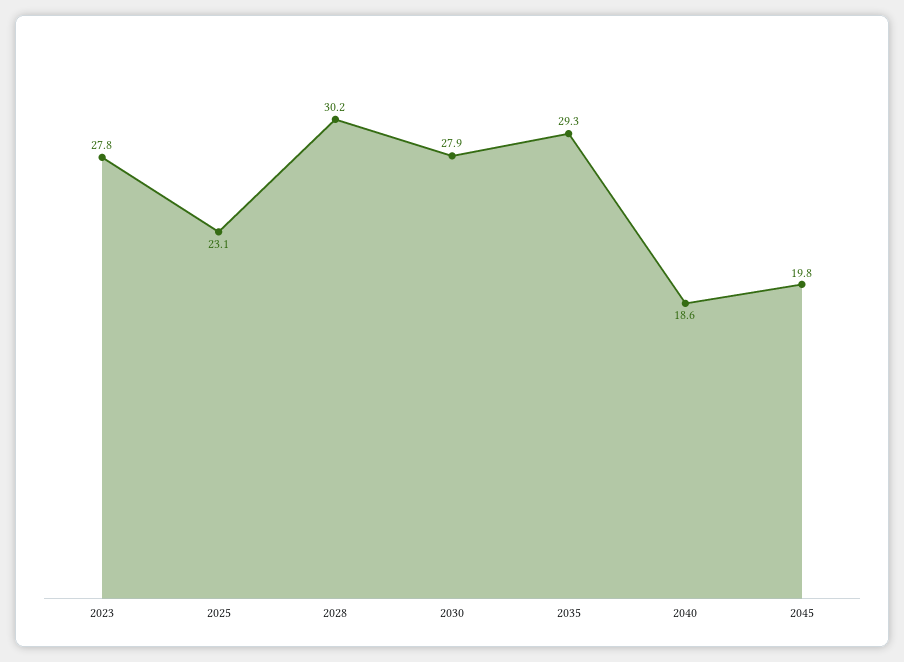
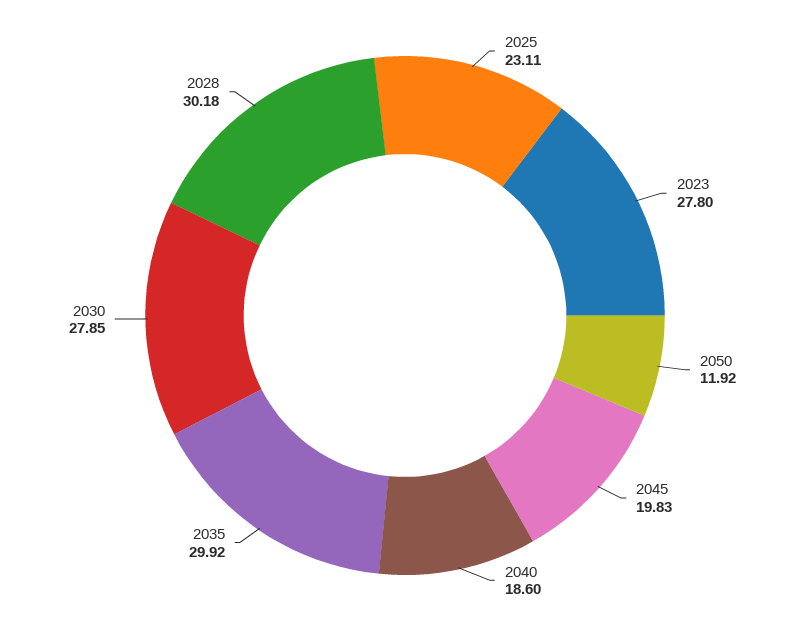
2035: 29.3 -> 29.92
2050: none -> 11.92

